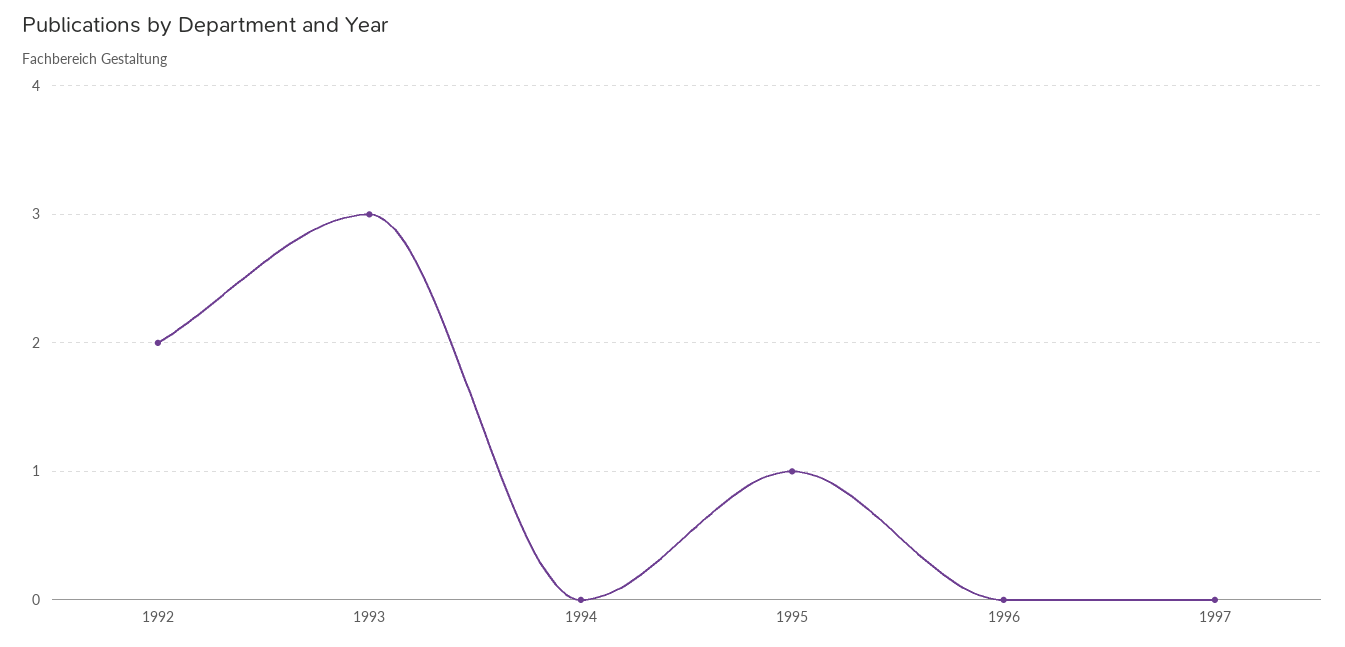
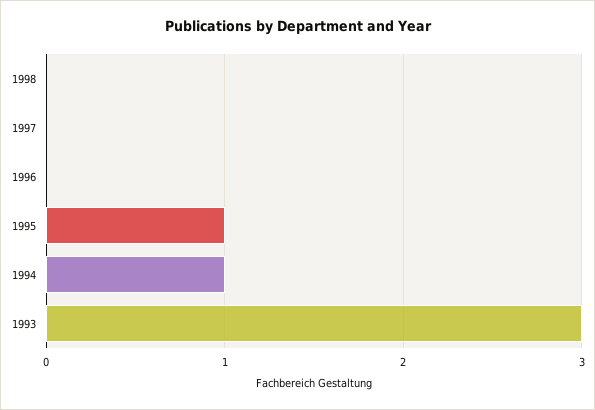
1992: 2 -> none
1994: 0 -> 1
1998: none -> 0

